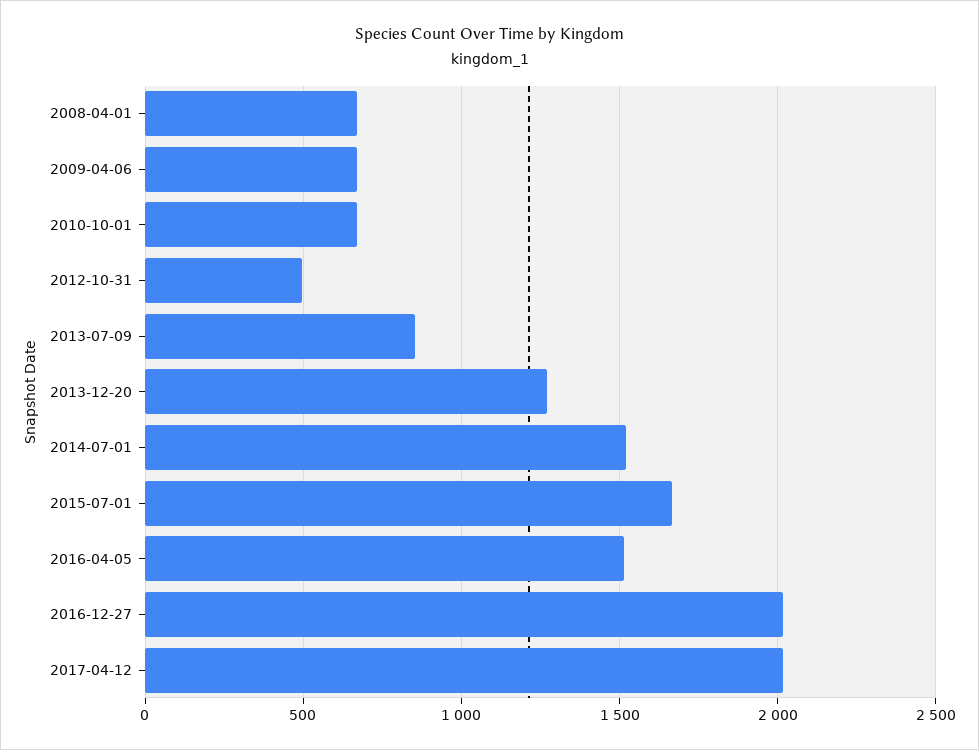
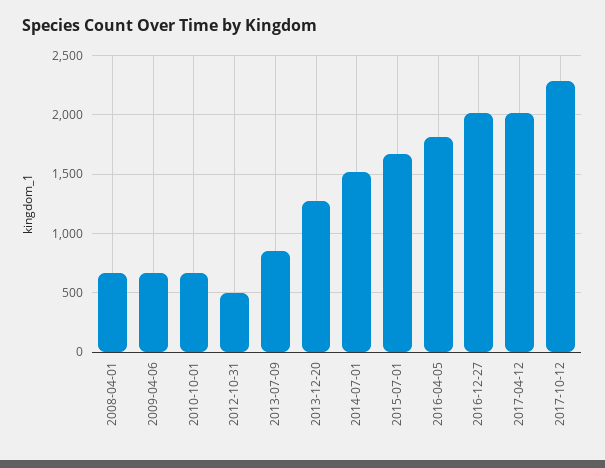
2016-04-05: 1500 -> 1800
2017-10-12: none -> 2300

